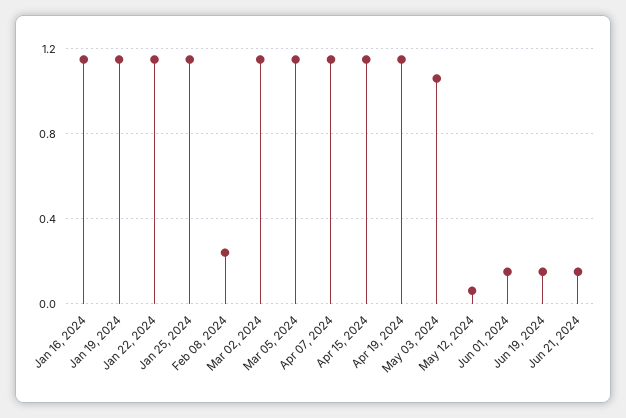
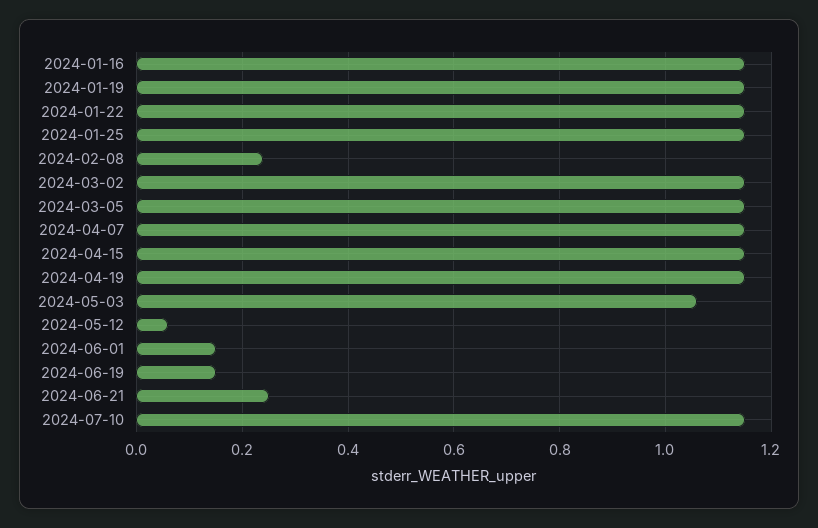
Jun 21, 2024: 0.15 -> 0.25
2024-07-10: none -> 1.15

